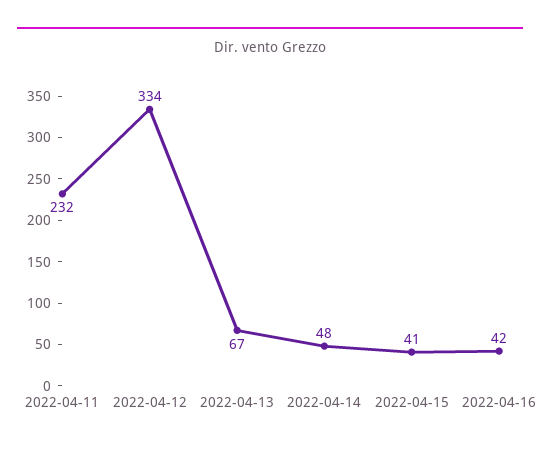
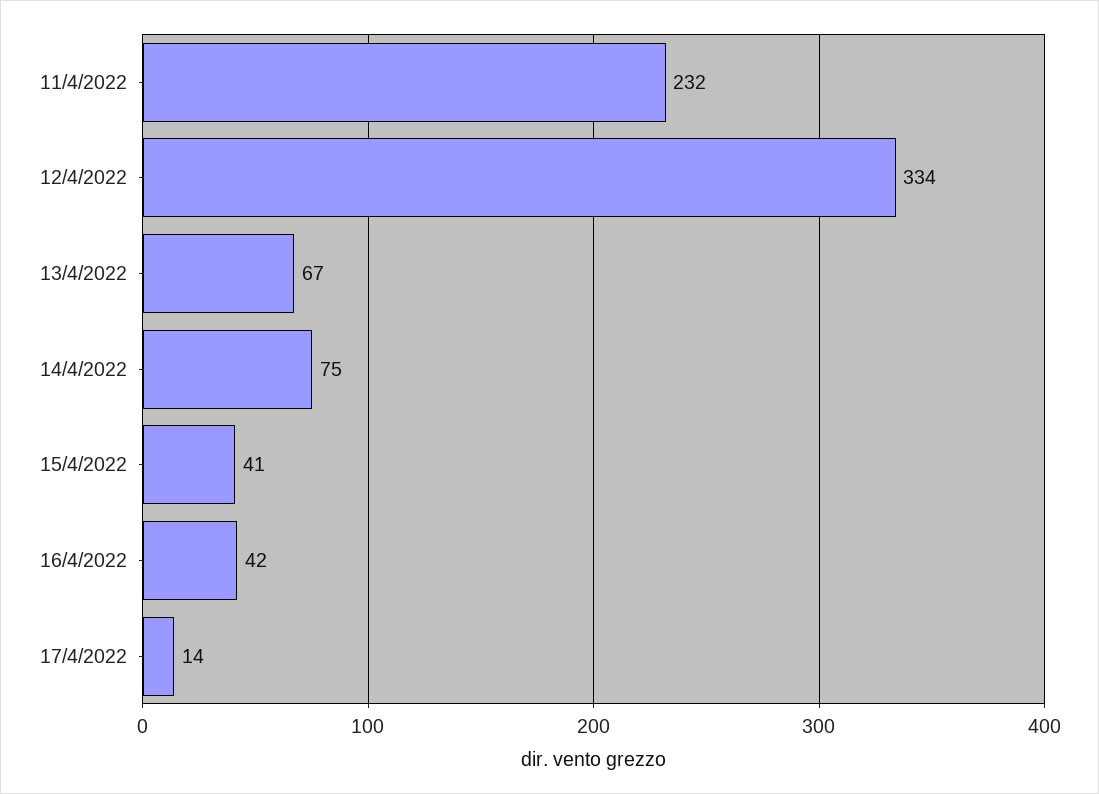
2022-04-14: 48 -> 75
17/4/2022: none -> 14

